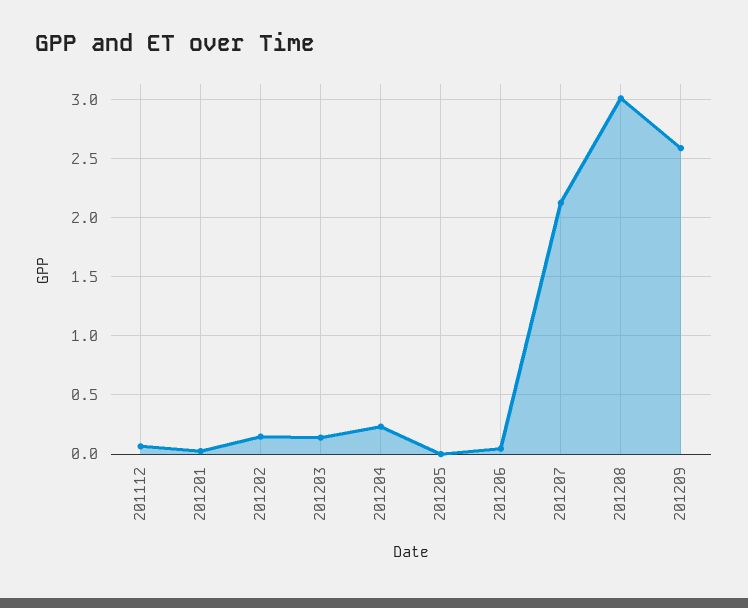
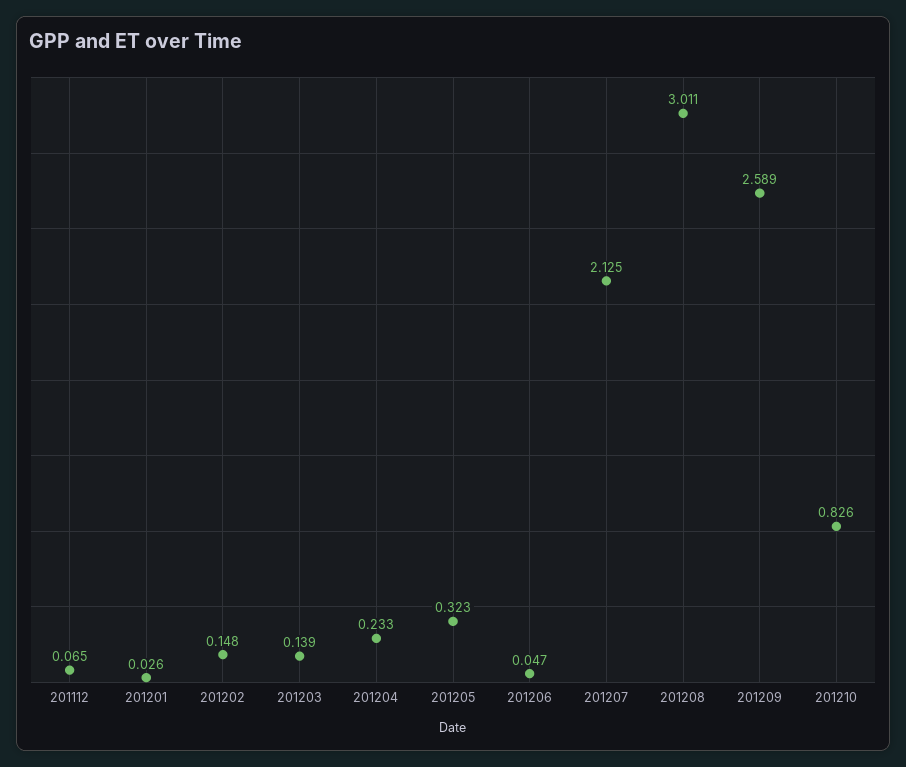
201205: 0 -> 0.323
201210: none -> 0.826

